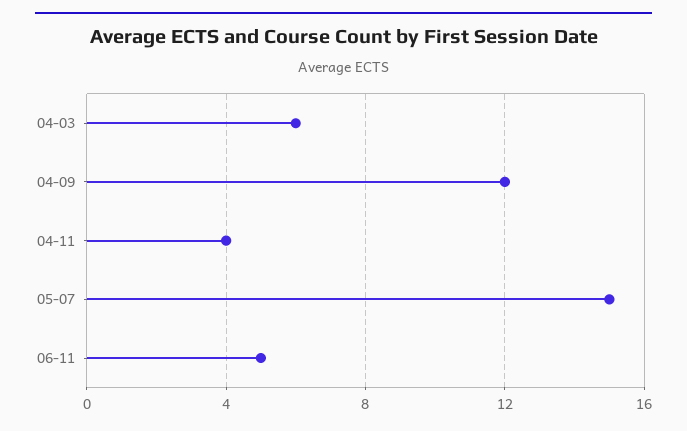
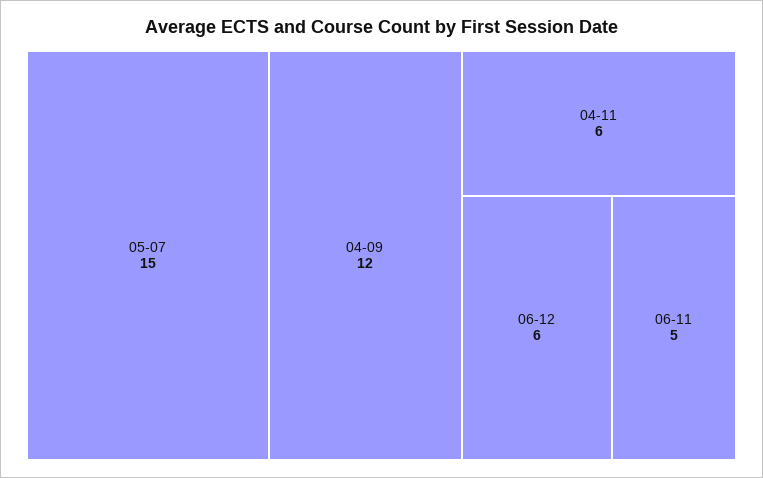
04-03: 6 -> none
04-11: 4 -> 6
06-12: none -> 6

